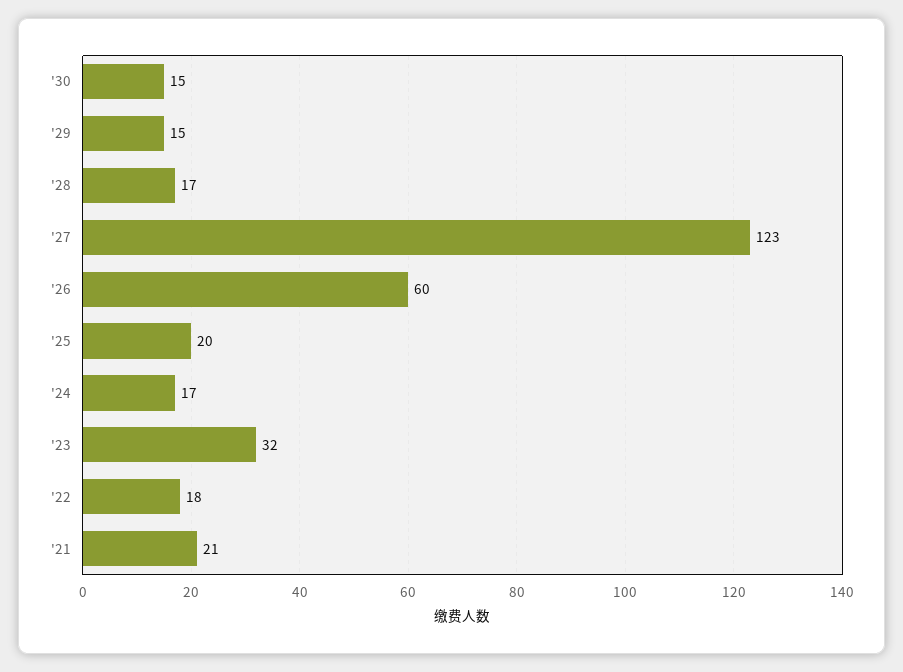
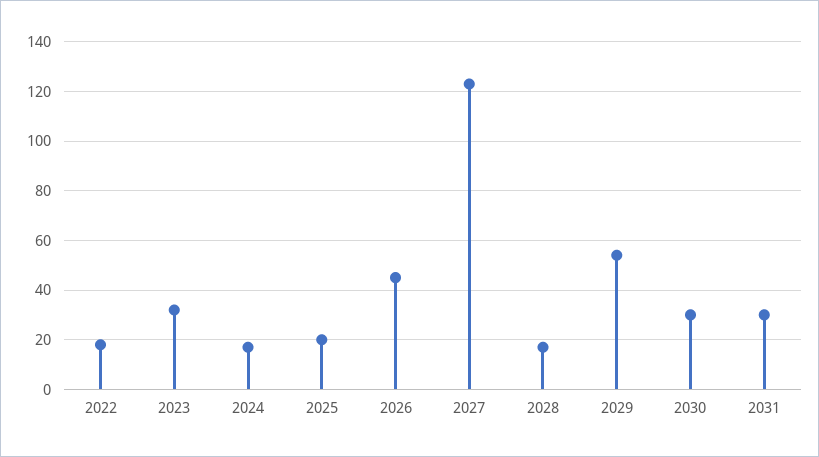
'30: 15 -> 30
'29: 15 -> 55
'26: 60 -> 45
'21: 21 -> none
2031: none -> 30

